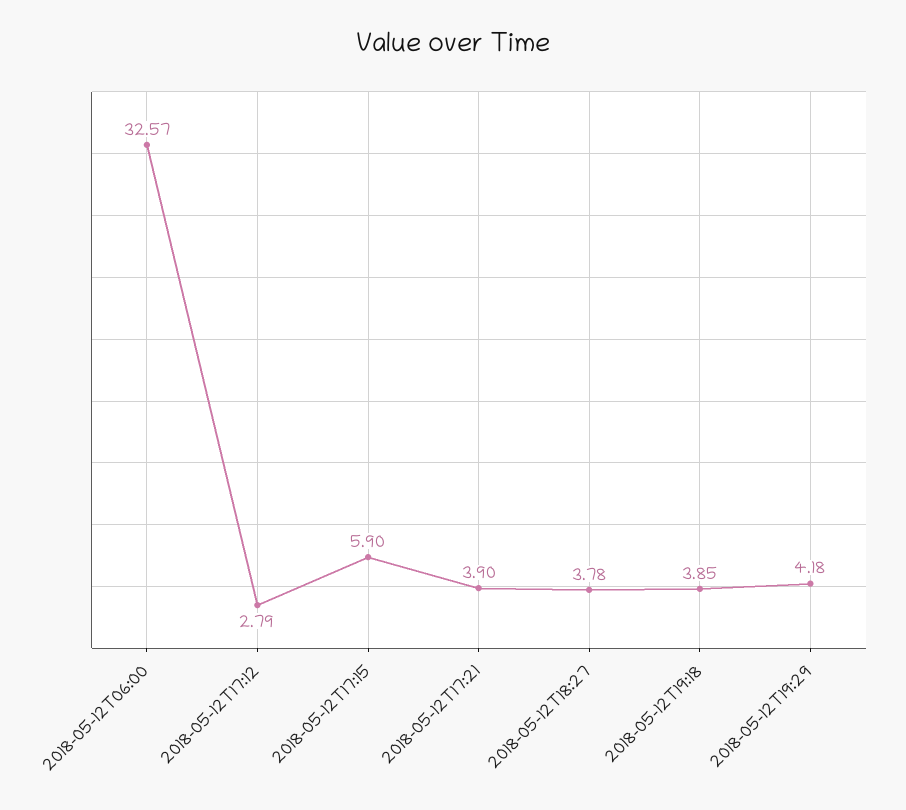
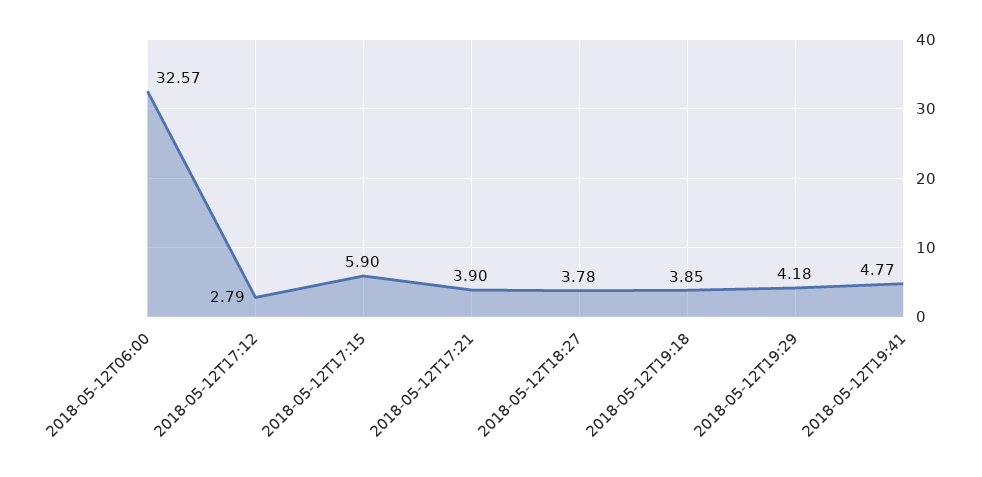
2018-05-12T19:41: none -> 4.77

